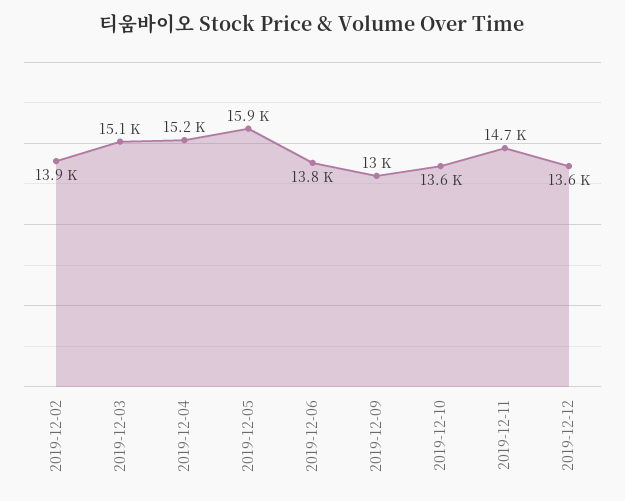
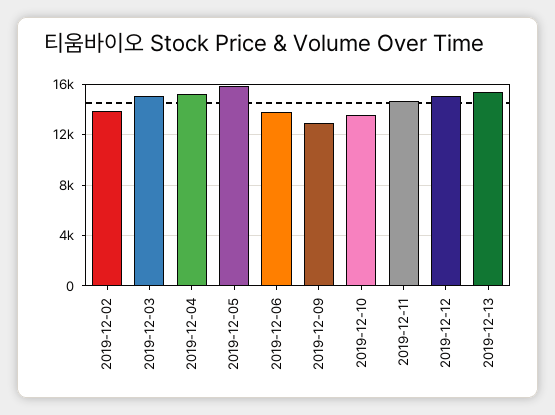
2019-12-12: 13600 -> 15000
2019-12-13: none -> 15500

